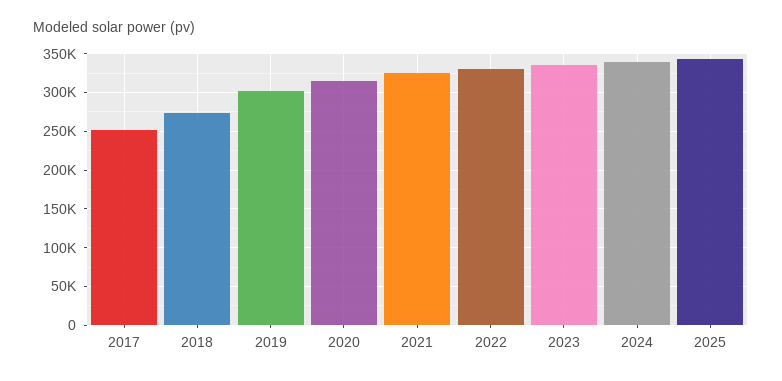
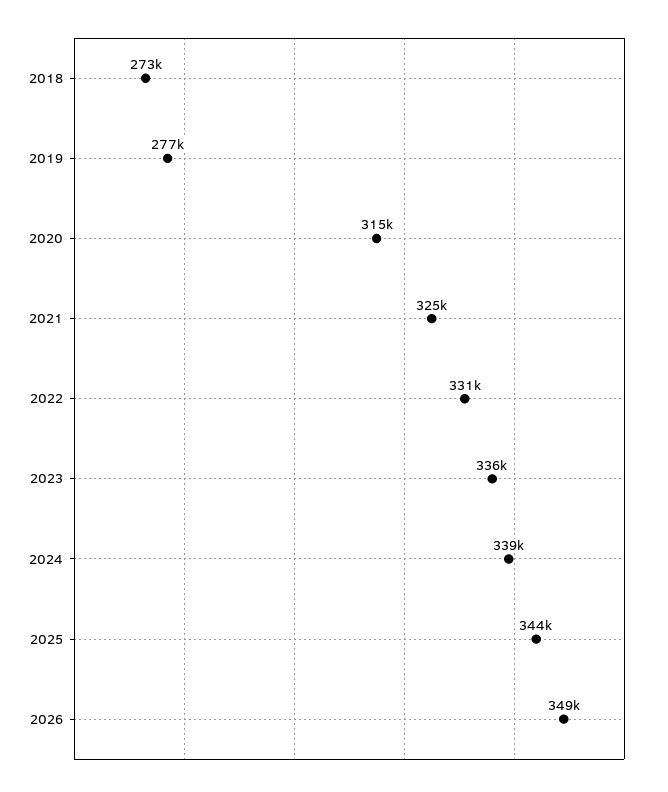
2017: 250000 -> none
2019: 300000 -> 277000
2026: none -> 349000

